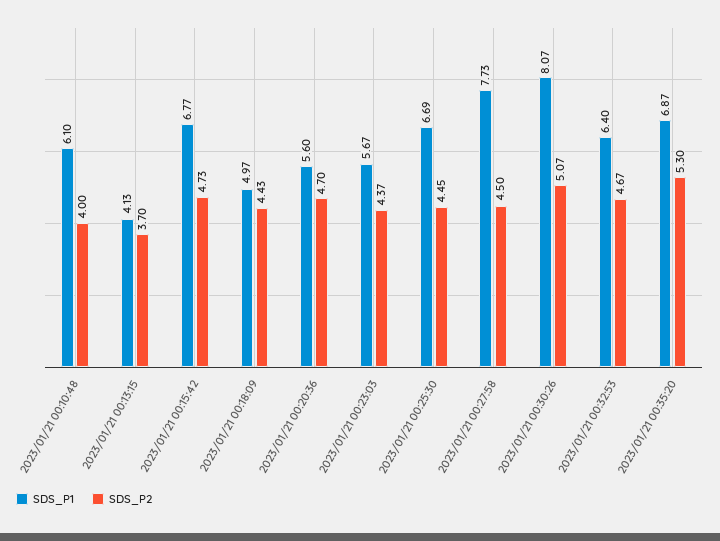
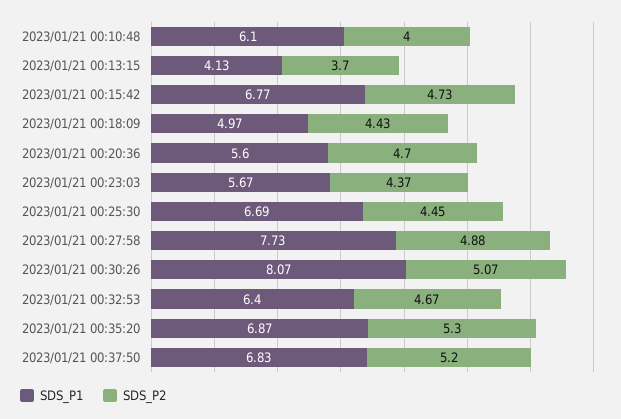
SDS_P2, 2023/01/21 00:27:58: 4.5 -> 4.88
SDS_P1, 2023/01/21 00:37:50: none -> 6.83
SDS_P2, 2023/01/21 00:37:50: none -> 5.2

